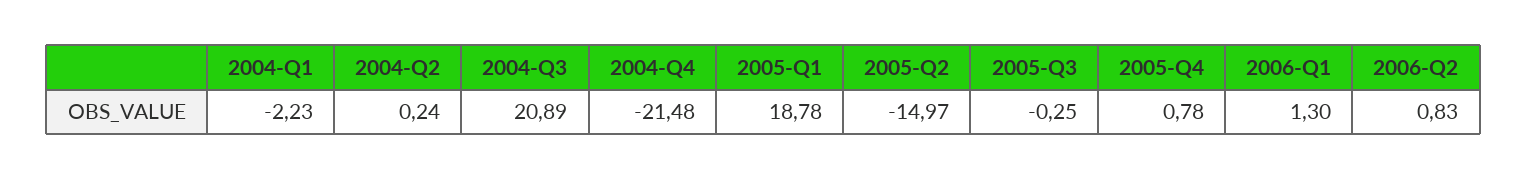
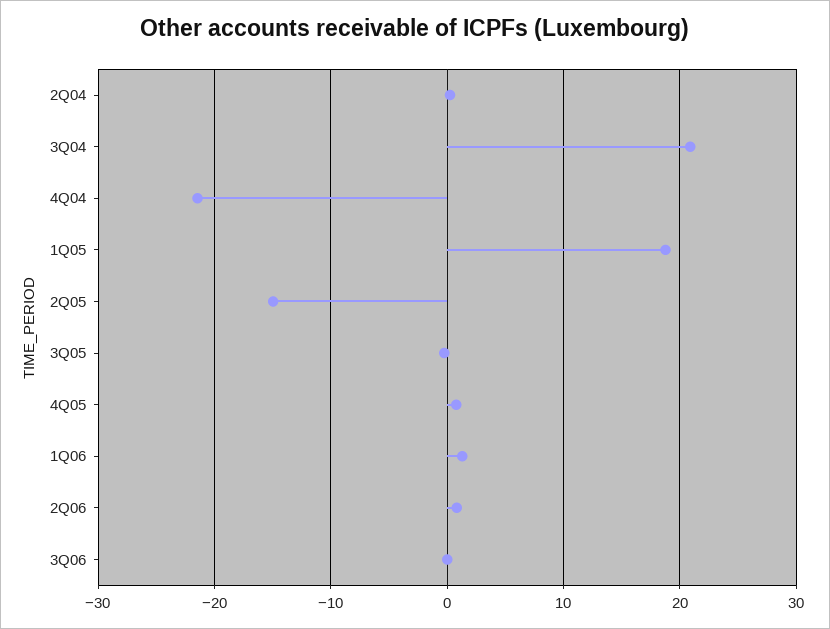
2004-Q1: -2.23 -> none
3Q06: none -> 0

